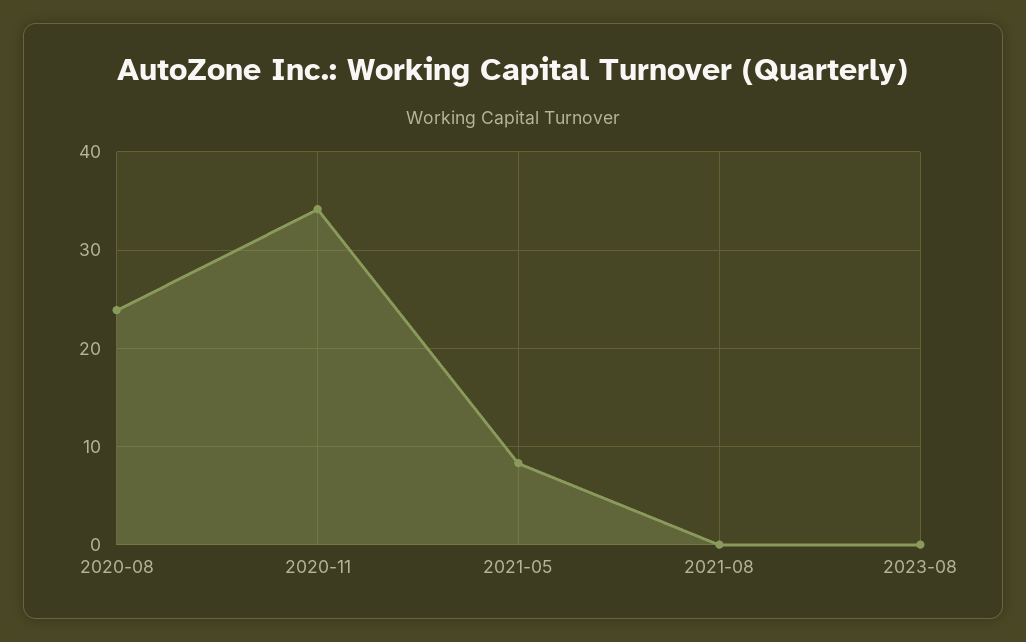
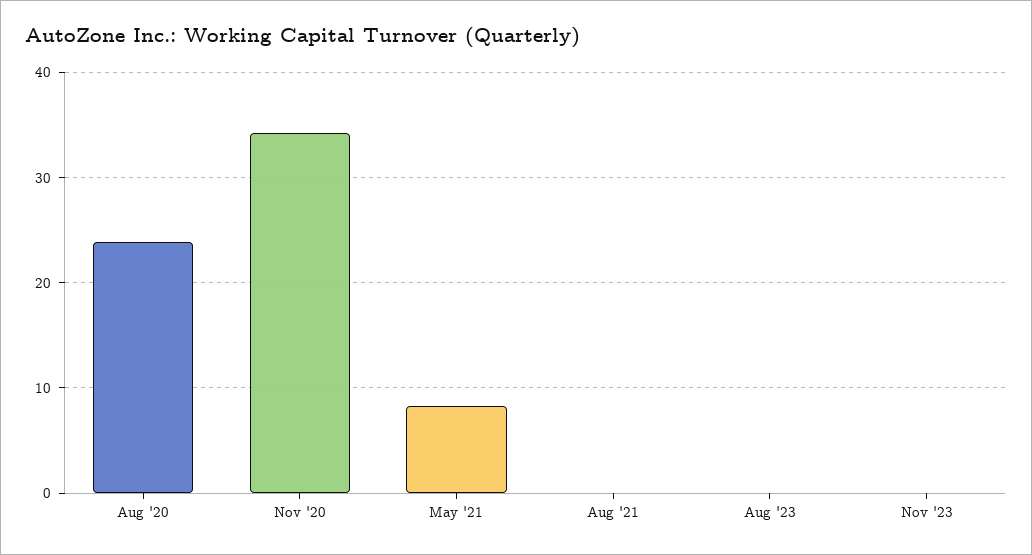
Nov '23: none -> 0

